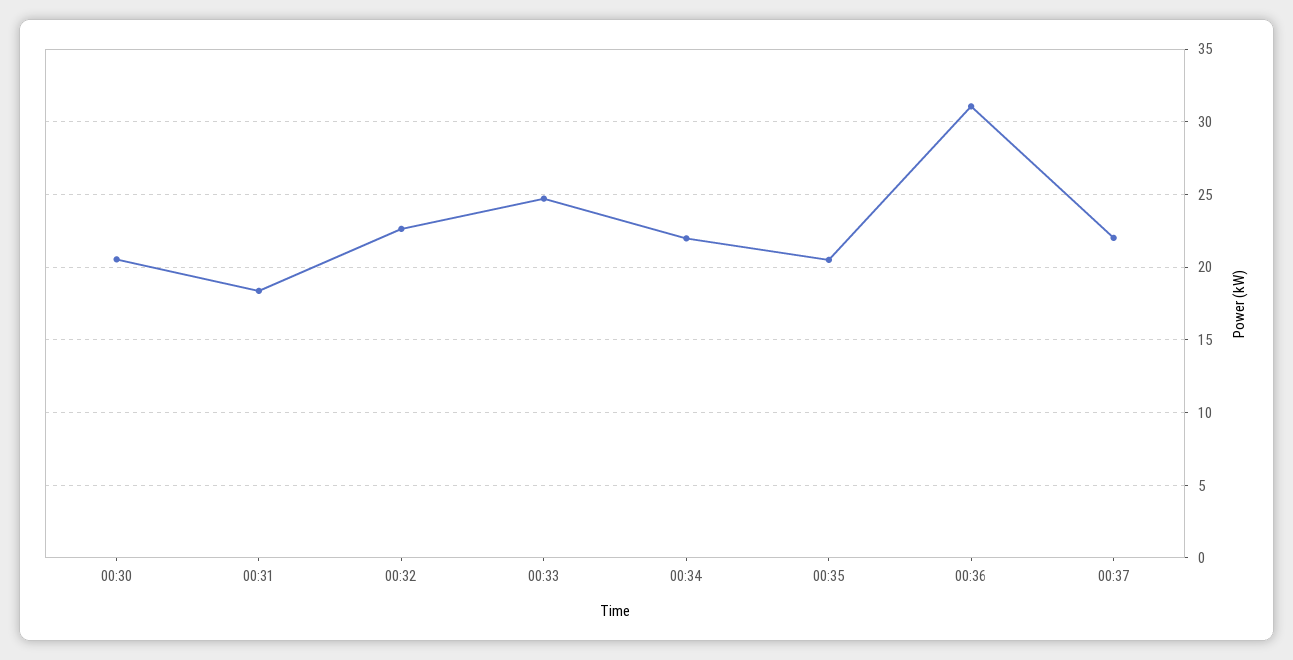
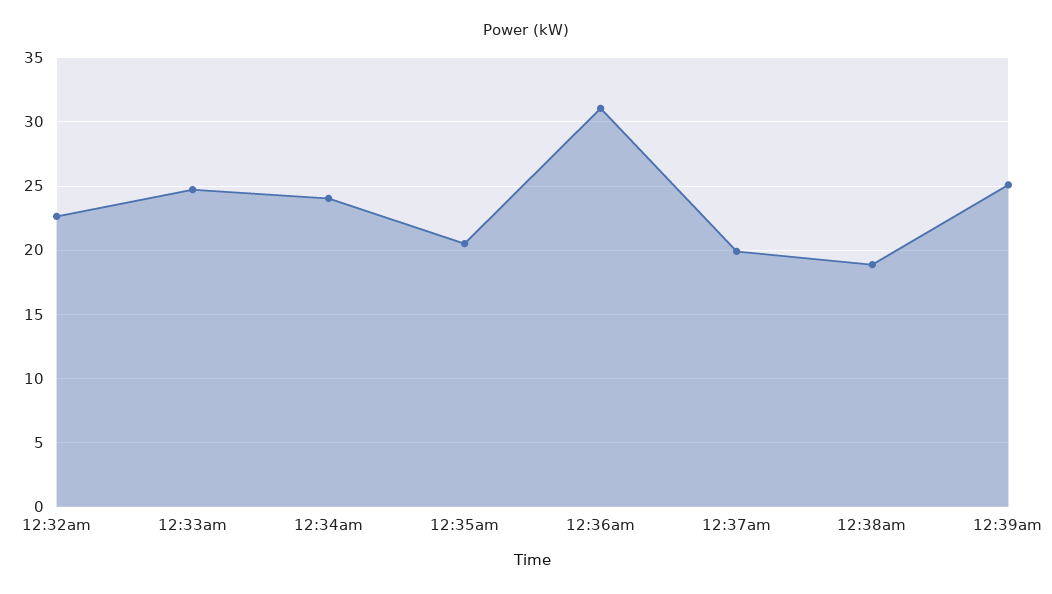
00:30: 20.5 -> none
00:31: 18.5 -> none
00:34: 22 -> 24
00:37: 22 -> 20
12:38am: none -> 19
12:39am: none -> 25

